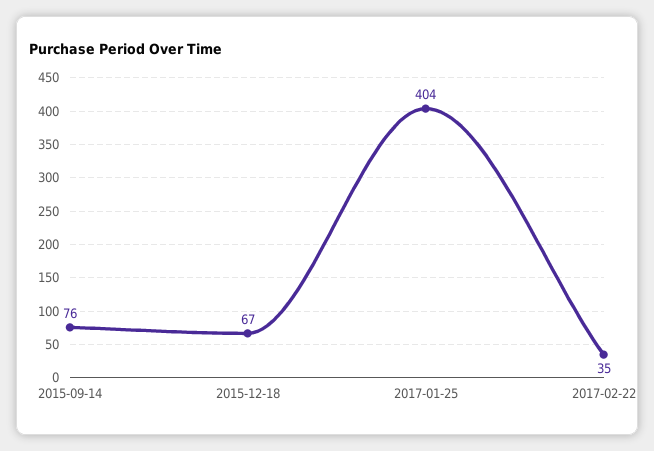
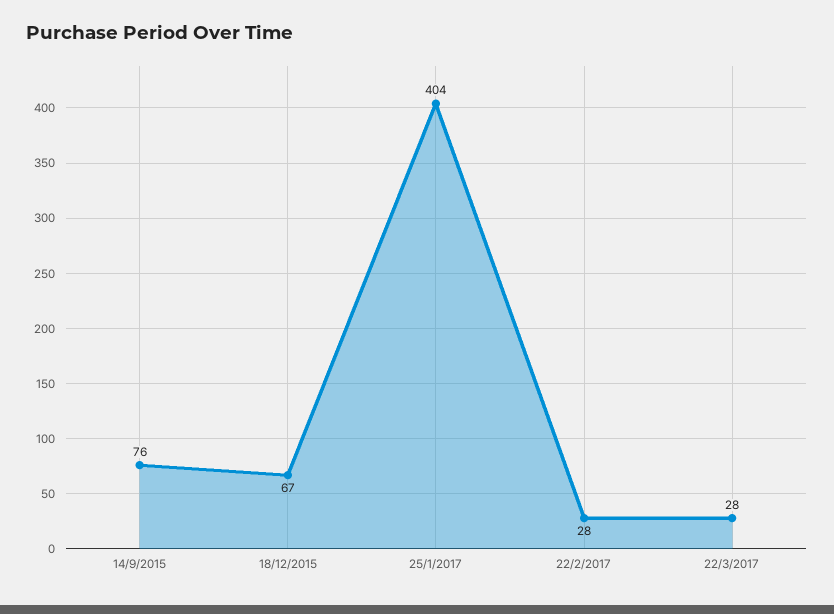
2017-02-22: 35 -> 28
22/3/2017: none -> 28

